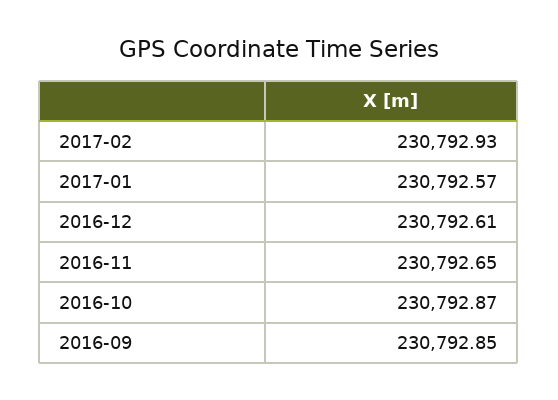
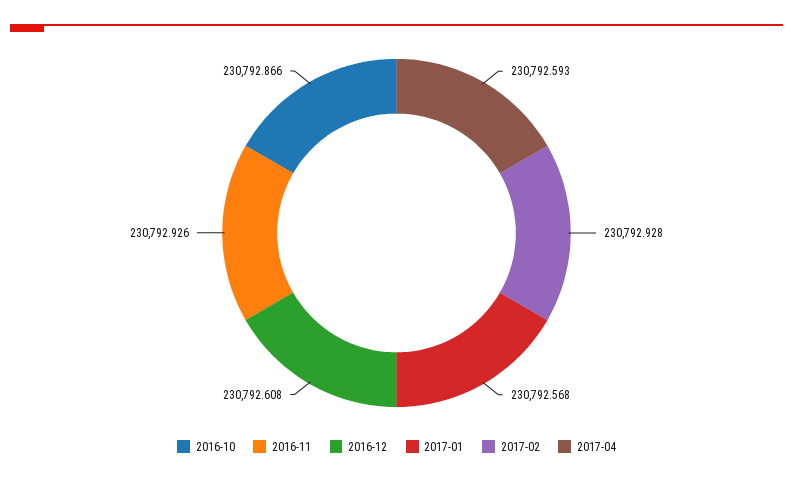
2016-11: 230792.65 -> 230792.926
2016-09: 230792.85 -> none
2017-04: none -> 230792.593

